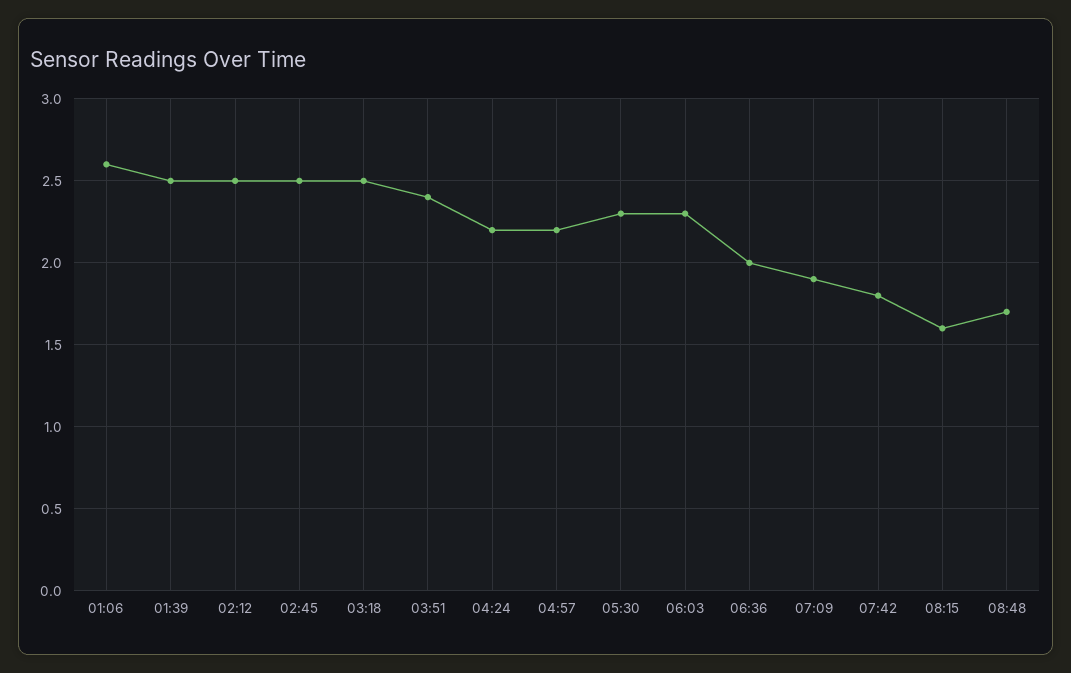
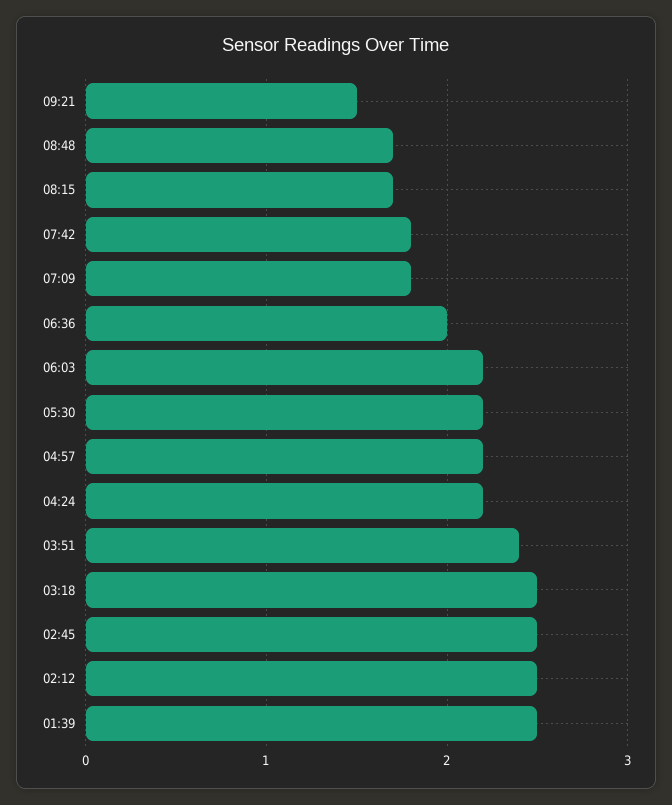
01:06: 2.6 -> none
05:30: 2.3 -> 2.2
06:03: 2.3 -> 2.2
07:09: 1.9 -> 1.8
08:15: 1.6 -> 1.7
09:21: none -> 1.5

